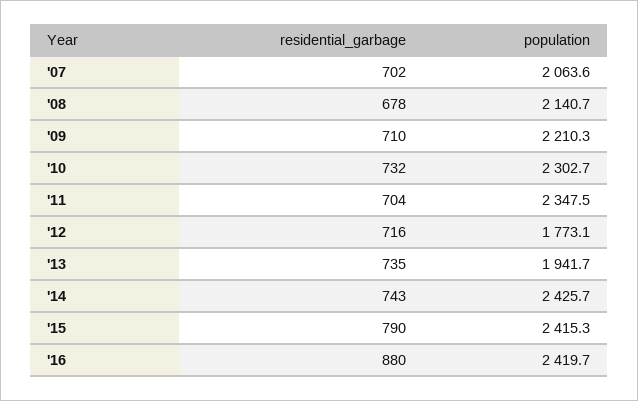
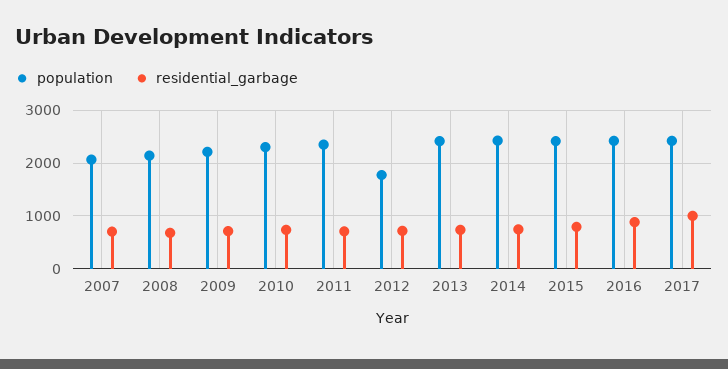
population, '13: 1941.7 -> 2400
population, 2017: none -> 2400
residential_garbage, 2017: none -> 1000

